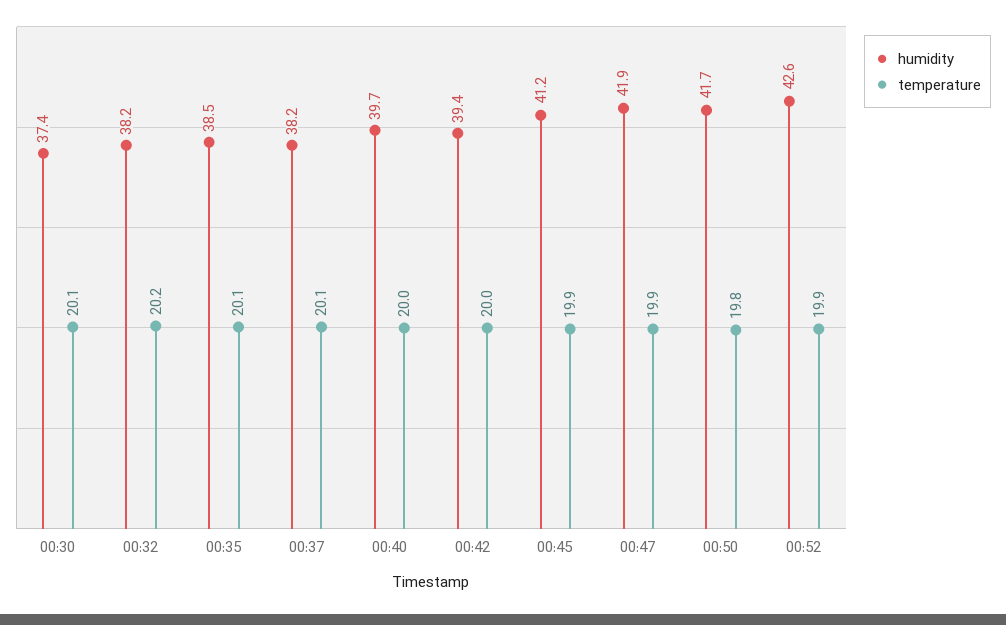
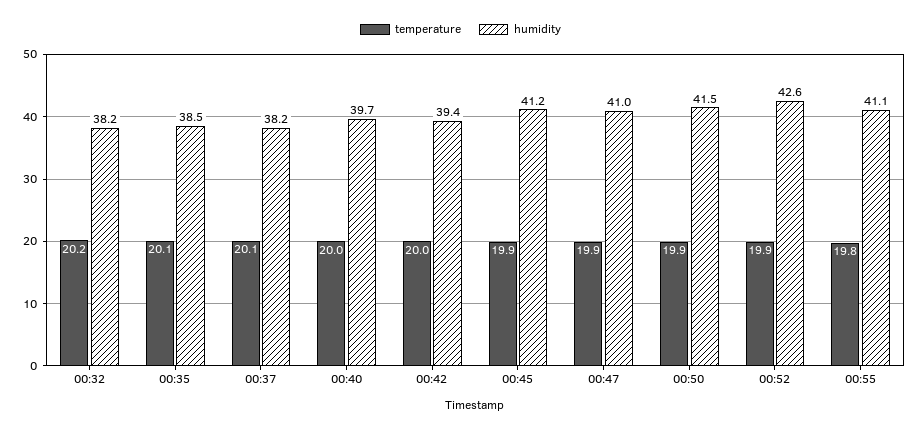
humidity, 00:30: 37.4 -> none
temperature, 00:30: 20.1 -> none
humidity, 00:47: 41.9 -> 41
humidity, 00:50: 41.7 -> 41.5
temperature, 00:50: 19.8 -> 19.9
temperature, 00:55: none -> 19.8
humidity, 00:55: none -> 41.1

